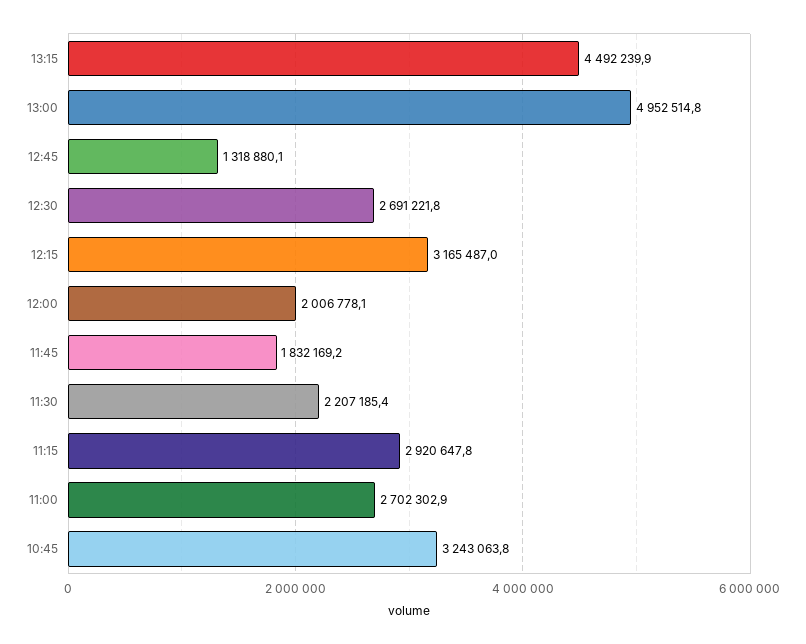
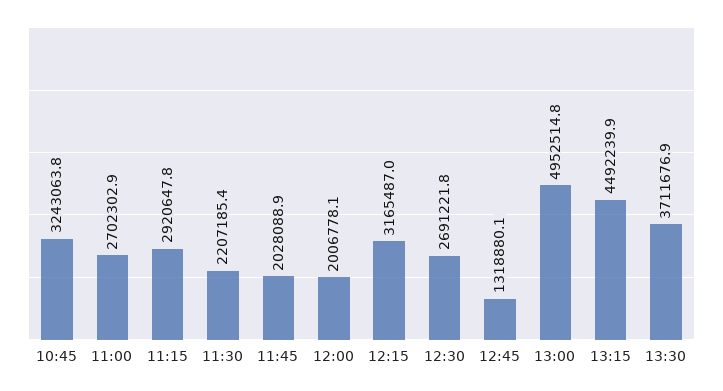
11:45: 1832169.2 -> 2028088.9
13:30: none -> 3711676.9

